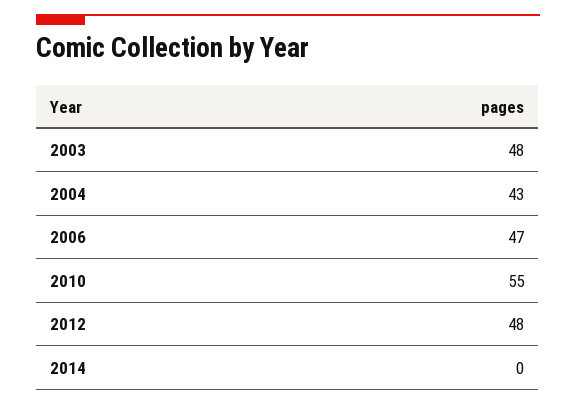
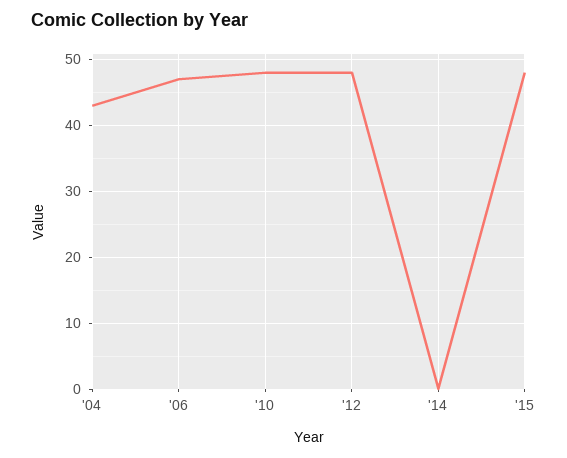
2003: 48 -> none
2010: 55 -> 48
'15: none -> 48

